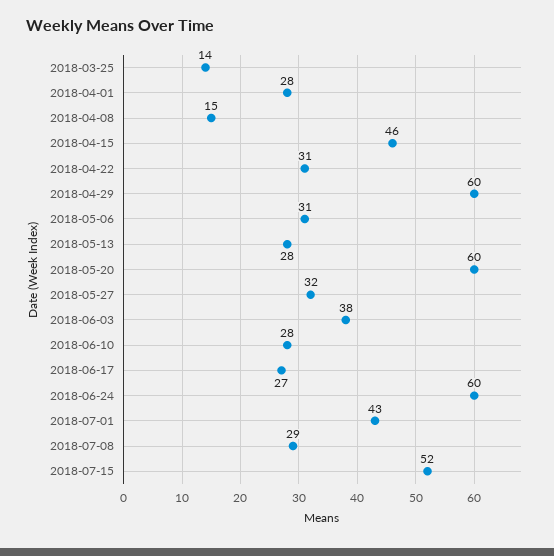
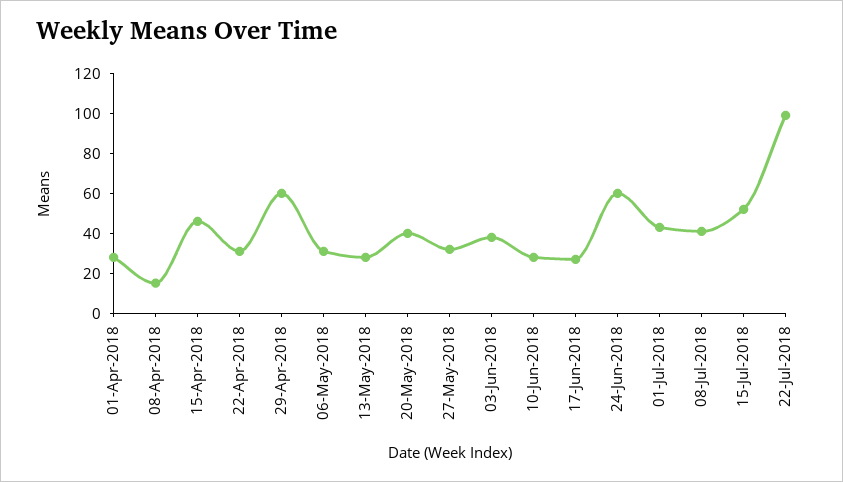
2018-03-25: 14 -> none
2018-05-20: 60 -> 40
2018-07-08: 29 -> 40
22-Jul-2018: none -> 100

